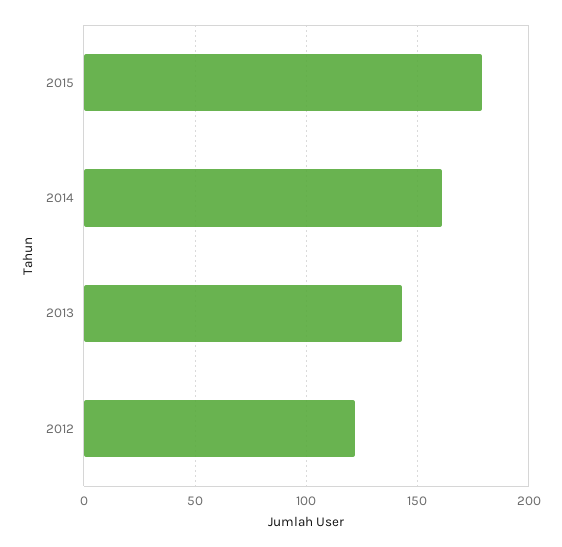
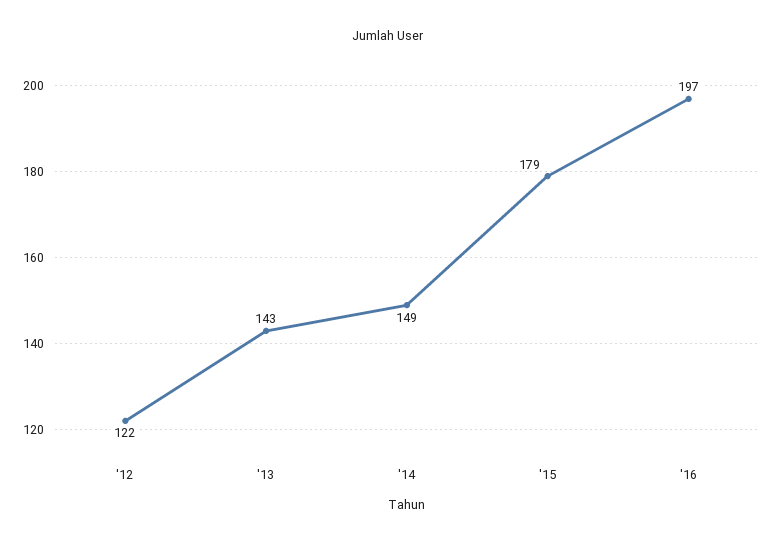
2014: 160 -> 149
'16: none -> 197

